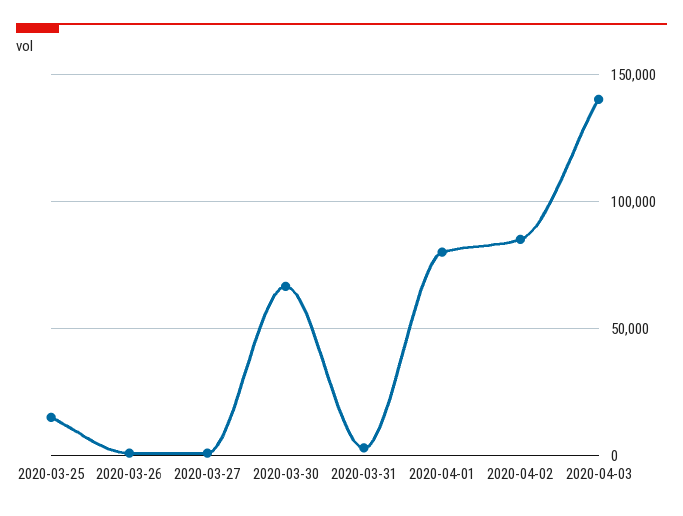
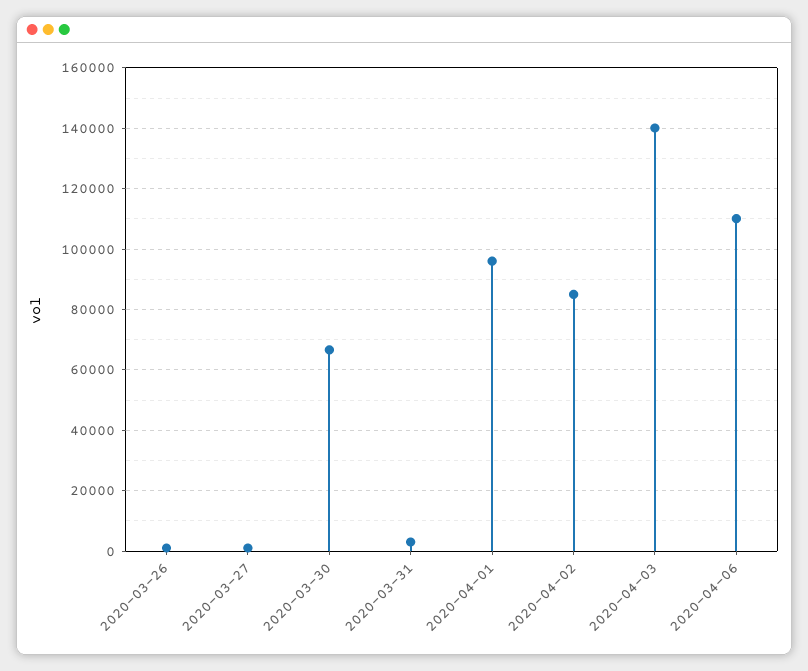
2020-03-25: 15000 -> none
2020-04-01: 80000 -> 96000
2020-04-06: none -> 110000

